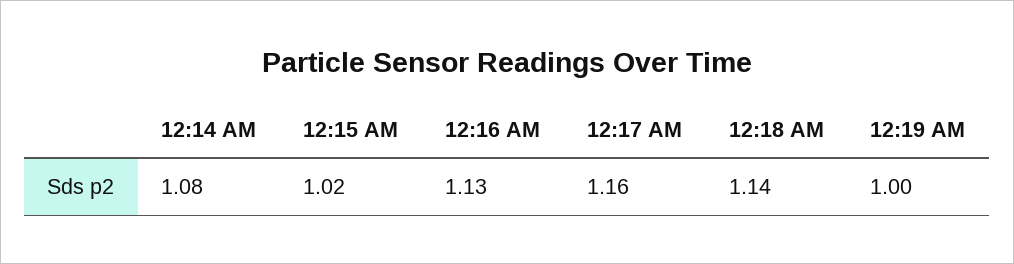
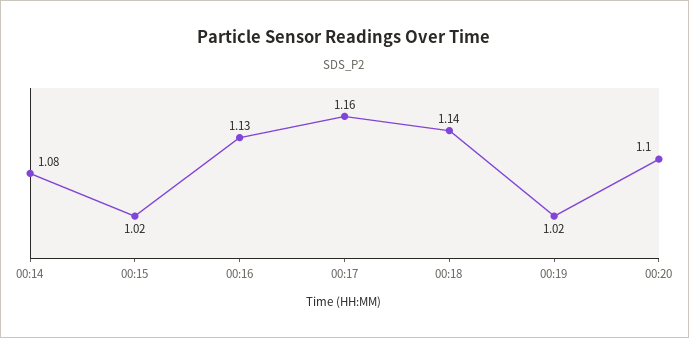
12:19 AM: 1 -> 1.02
00:20: none -> 1.1

